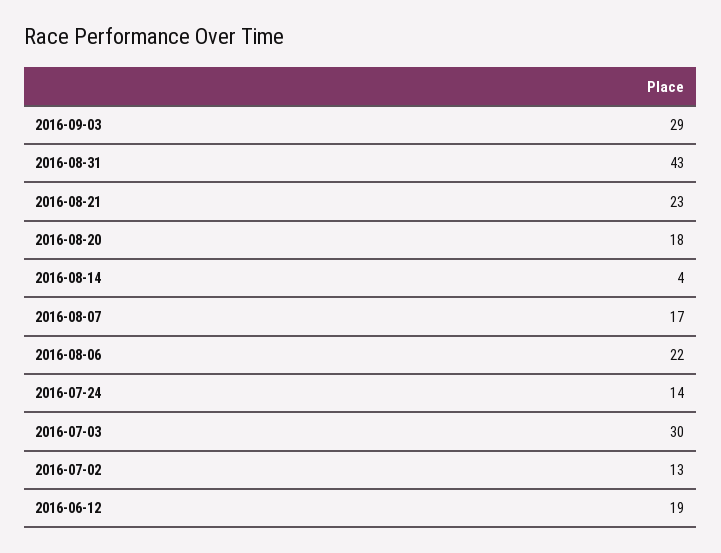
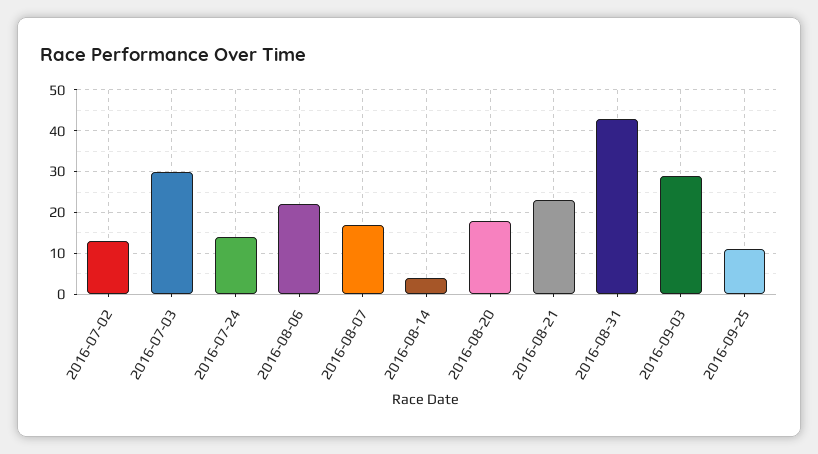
2016-06-12: 19 -> none
2016-09-25: none -> 10

